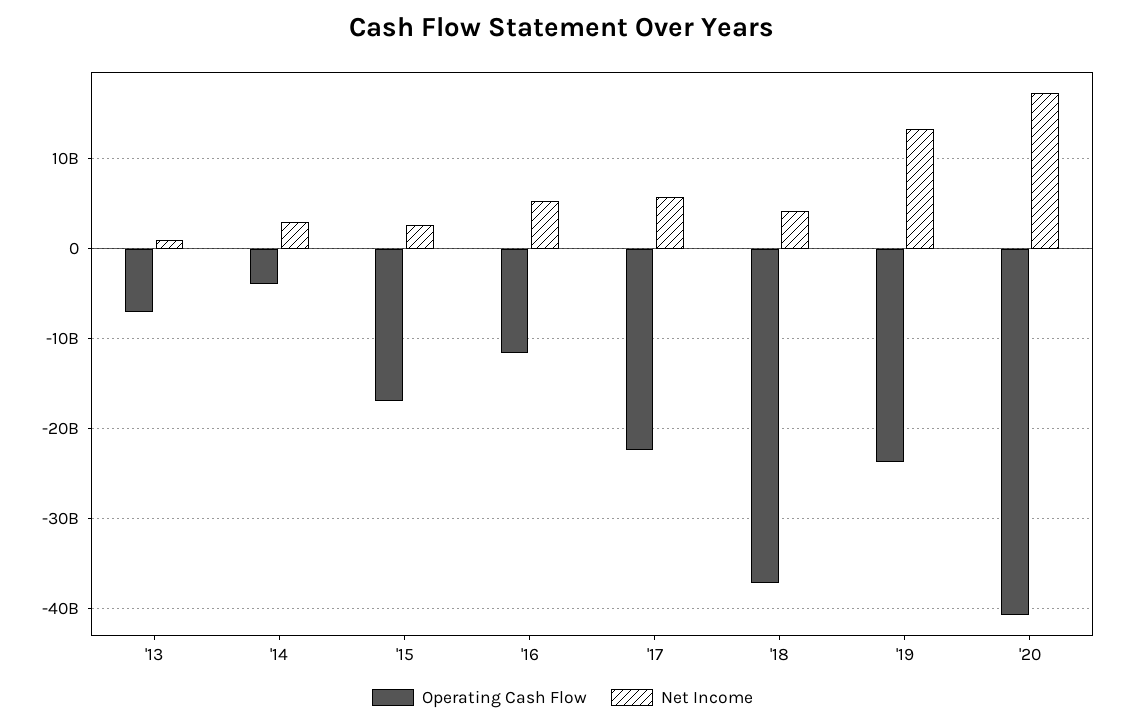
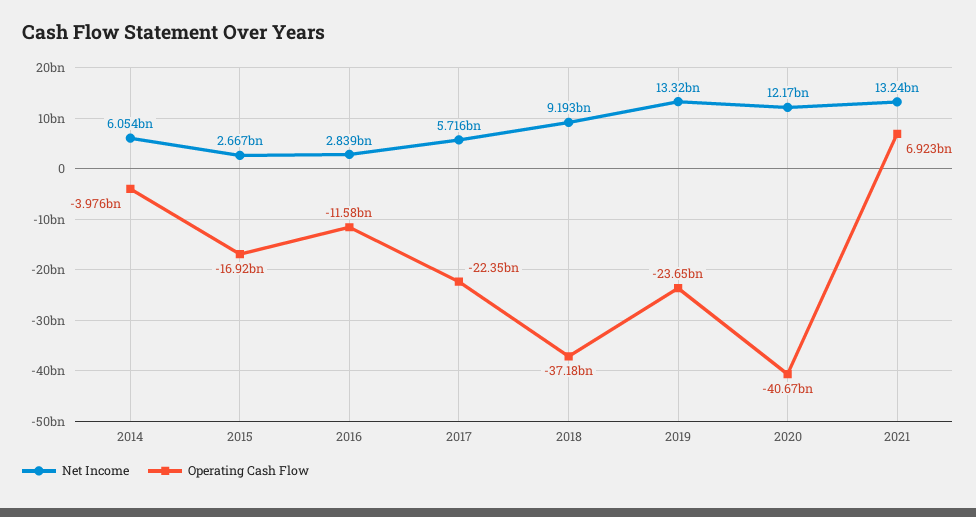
Operating Cash Flow, '13: -7000000000 -> none
Net Income, '13: 1000000000 -> none
Net Income, '14: 3000000000 -> 6054000000
Net Income, '16: 5000000000 -> 2839000000
Net Income, '18: 4000000000 -> 9193000000
Net Income, '20: 17000000000 -> 12170000000
Net Income, 2021: none -> 13240000000
Operating Cash Flow, 2021: none -> 6923000000

